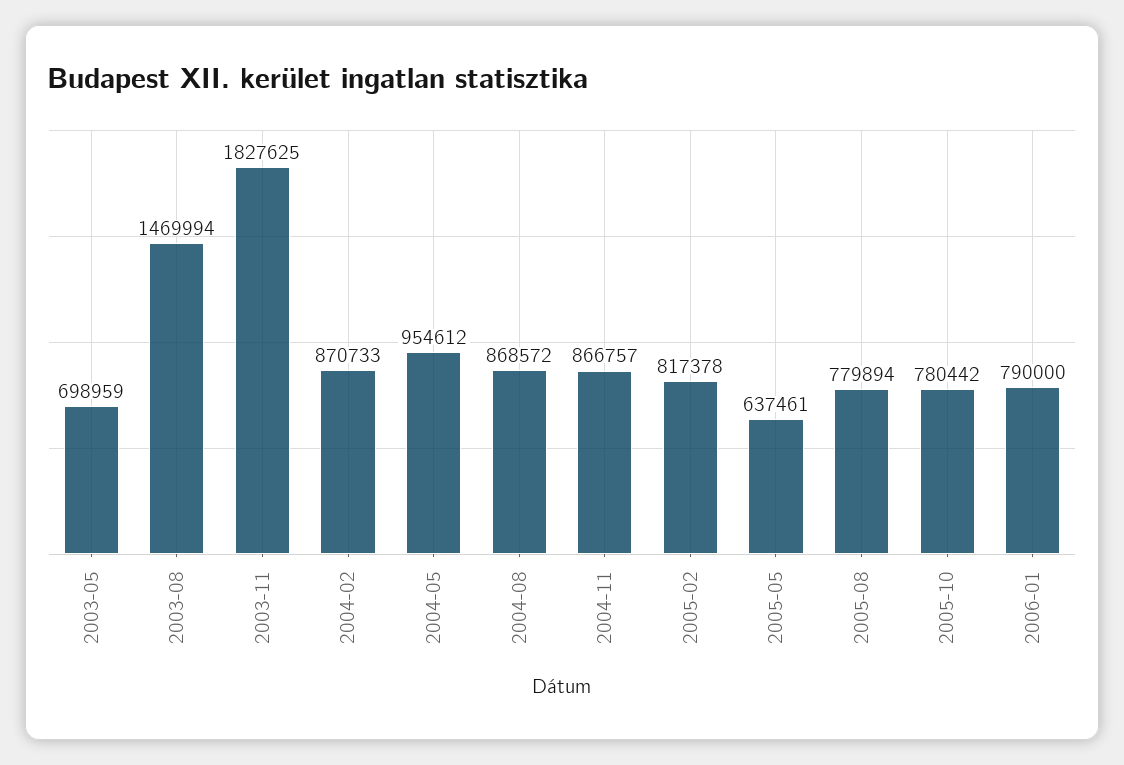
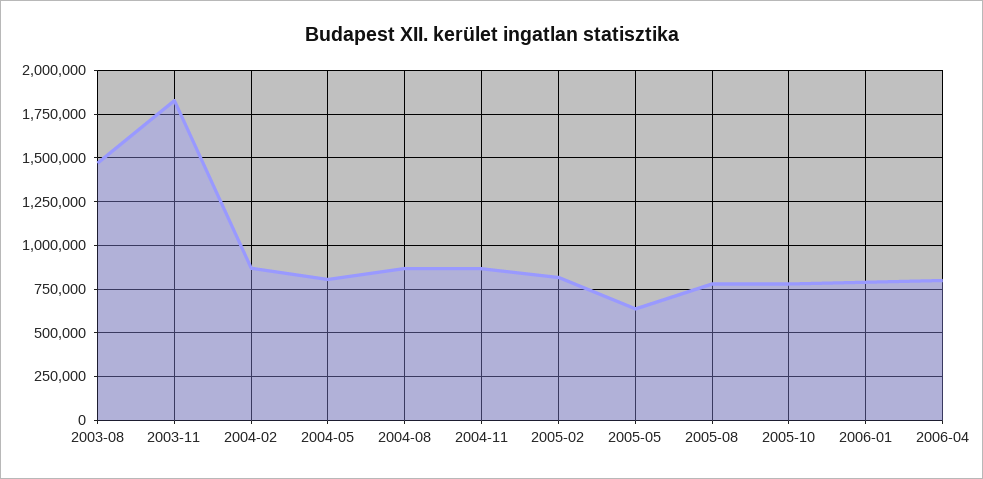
2003-05: 698959 -> none
2004-05: 954612 -> 800000
2006-04: none -> 800000

